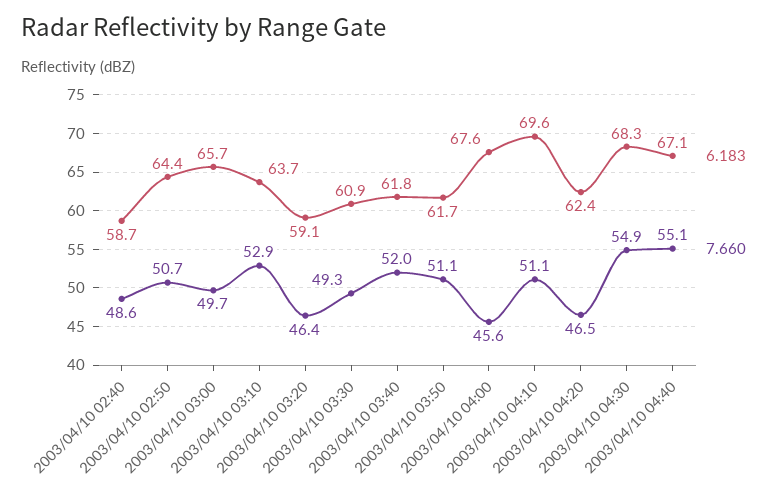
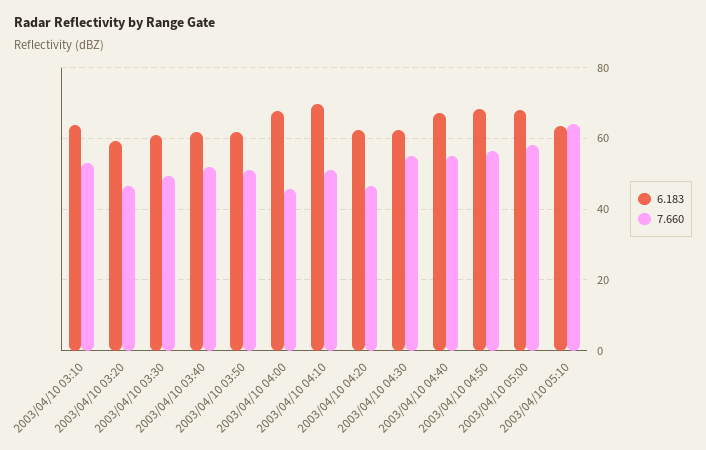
6.183, 2003/04/10 02:40: 58.7 -> none
7.660, 2003/04/10 02:40: 48.6 -> none
6.183, 2003/04/10 02:50: 64.4 -> none
7.660, 2003/04/10 02:50: 50.7 -> none
6.183, 2003/04/10 03:00: 65.7 -> none
7.660, 2003/04/10 03:00: 49.7 -> none
6.183, 2003/04/10 04:30: 68.3 -> 62
6.183, 2003/04/10 04:50: none -> 68
7.660, 2003/04/10 04:50: none -> 56
6.183, 2003/04/10 05:00: none -> 68
7.660, 2003/04/10 05:00: none -> 58
6.183, 2003/04/10 05:10: none -> 64
7.660, 2003/04/10 05:10: none -> 64

